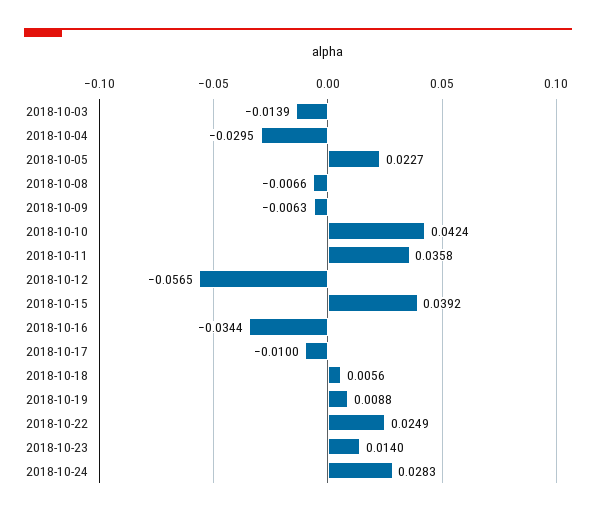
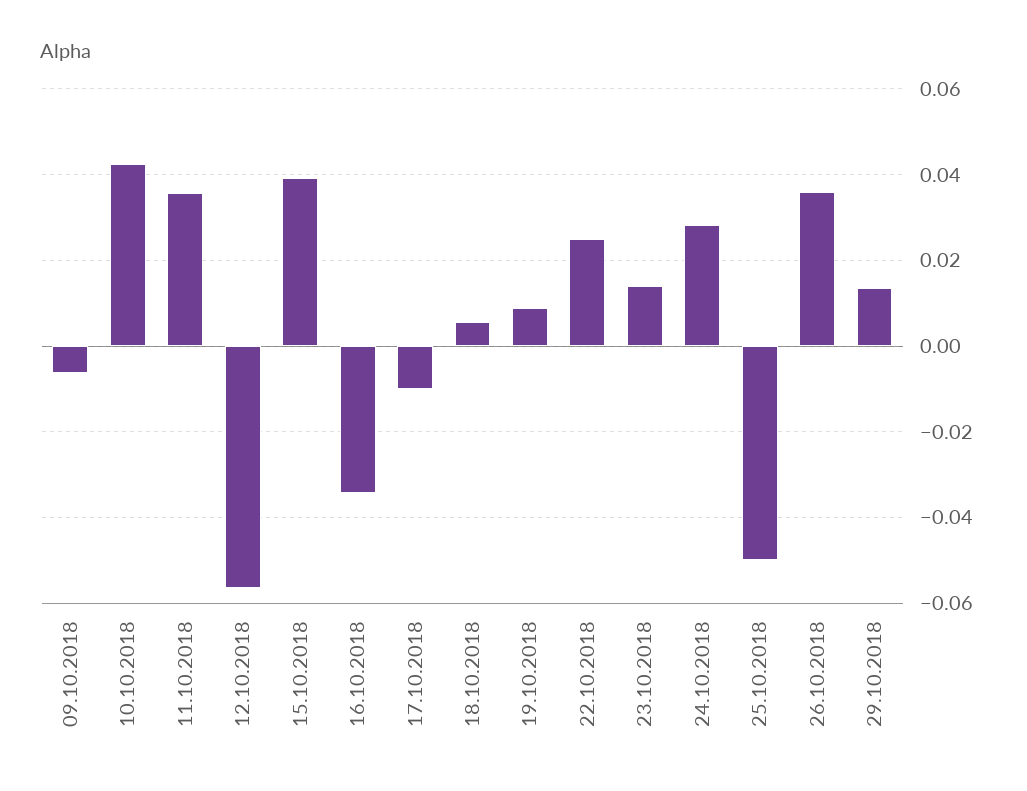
2018-10-03: -0.0139 -> none
2018-10-04: -0.0295 -> none
2018-10-05: 0.0227 -> none
2018-10-08: -0.0066 -> none
25.10.2018: none -> -0.05
26.10.2018: none -> 0.036
29.10.2018: none -> 0.014

